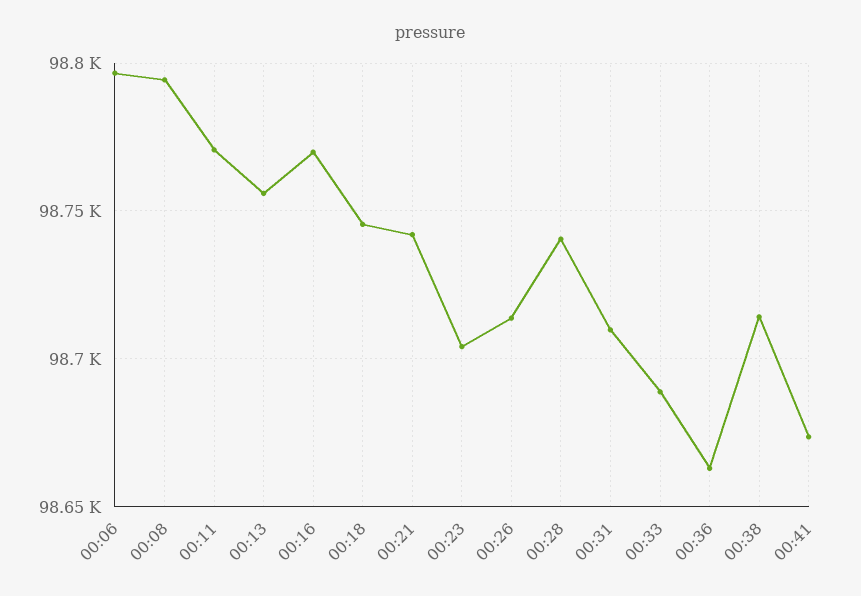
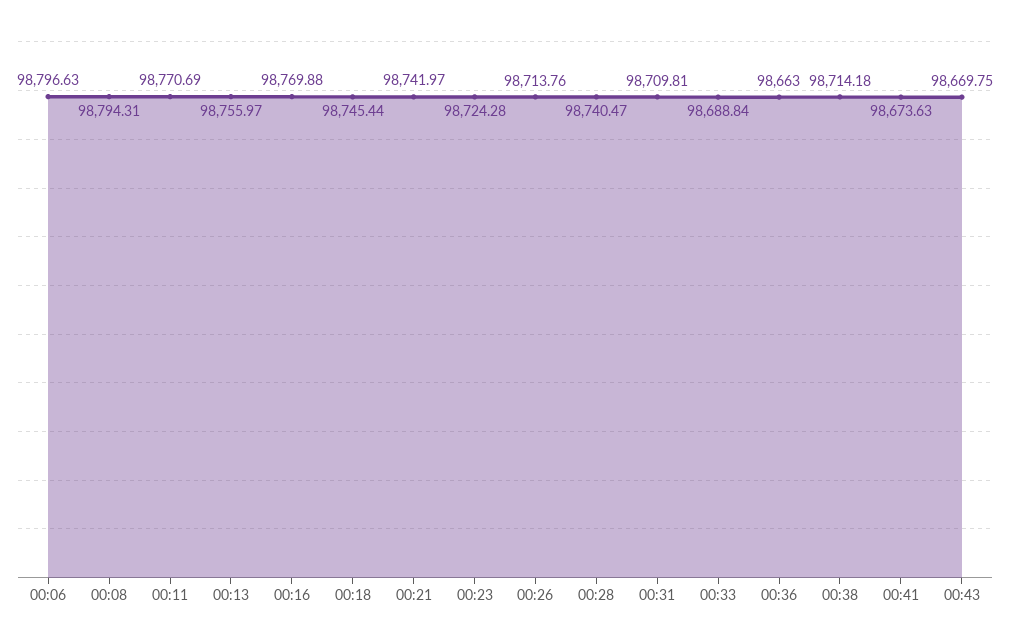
00:23: 98705 -> 98724.28
00:43: none -> 98669.75

